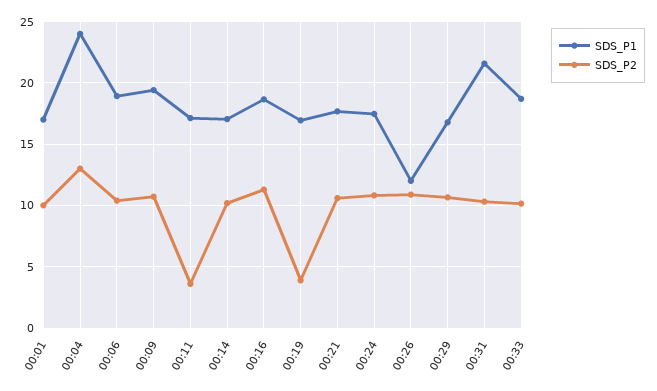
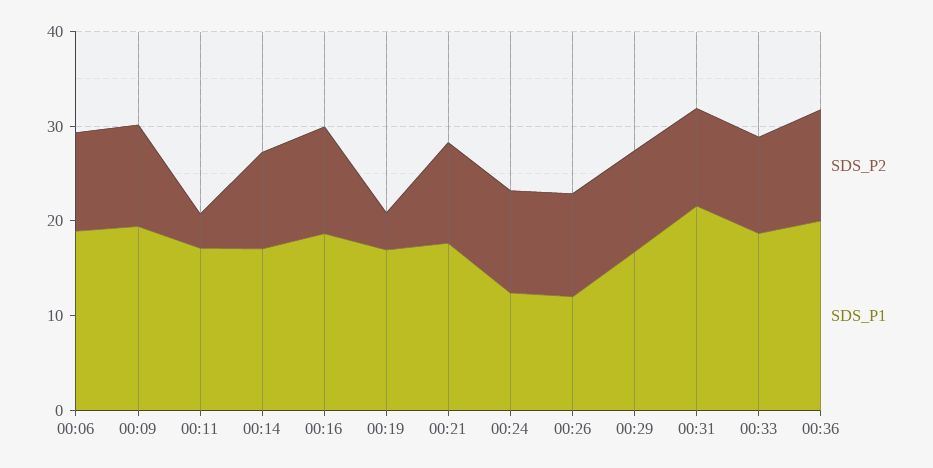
SDS_P1, 00:01: 17 -> none
SDS_P2, 00:01: 10 -> none
SDS_P1, 00:04: 24 -> none
SDS_P2, 00:04: 13 -> none
SDS_P1, 00:24: 17.5 -> 12
SDS_P2, 00:36: none -> 12
SDS_P1, 00:36: none -> 20

